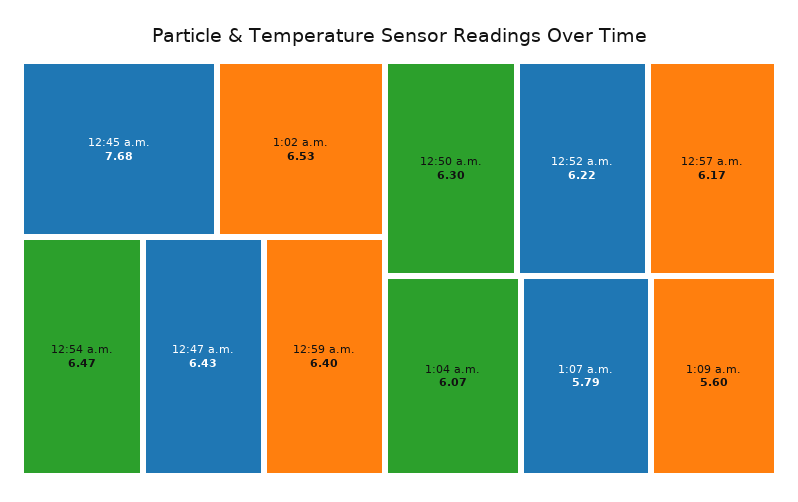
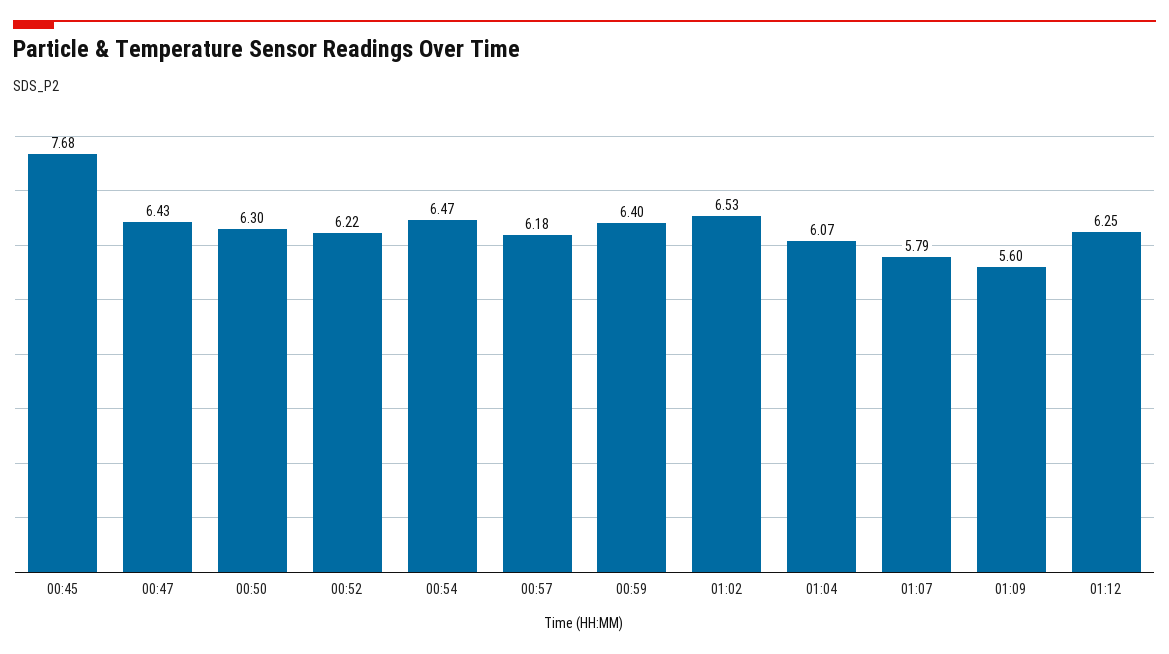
12:57 a.m.: 6.17 -> 6.18
01:12: none -> 6.25

